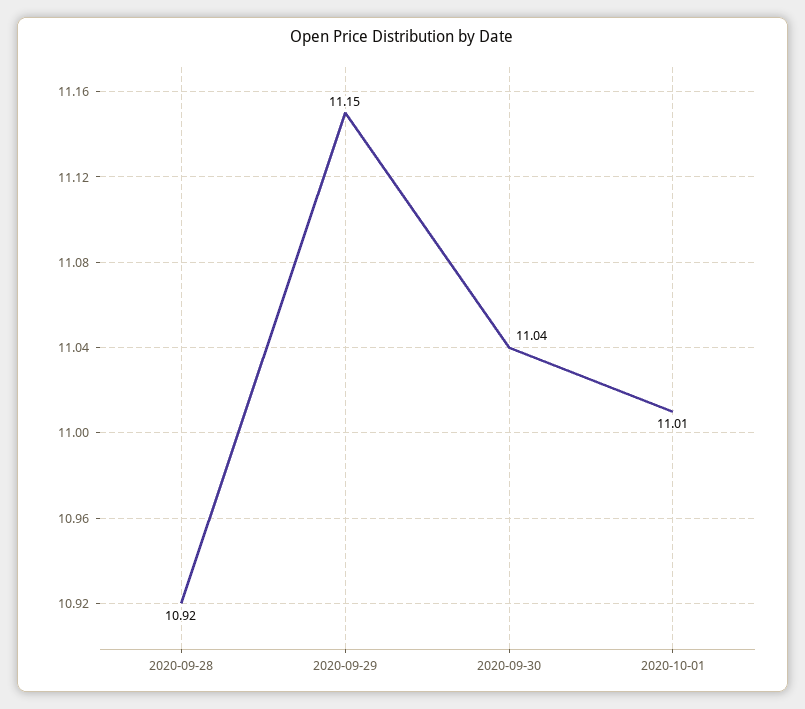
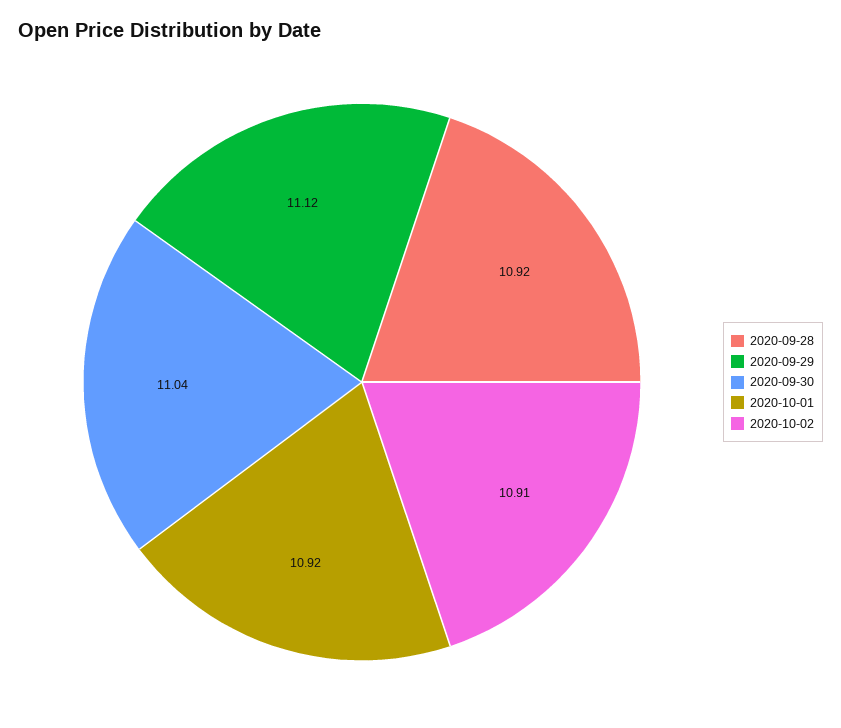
2020-09-29: 11.15 -> 11.12
2020-10-01: 11.01 -> 10.92
2020-10-02: none -> 10.91

